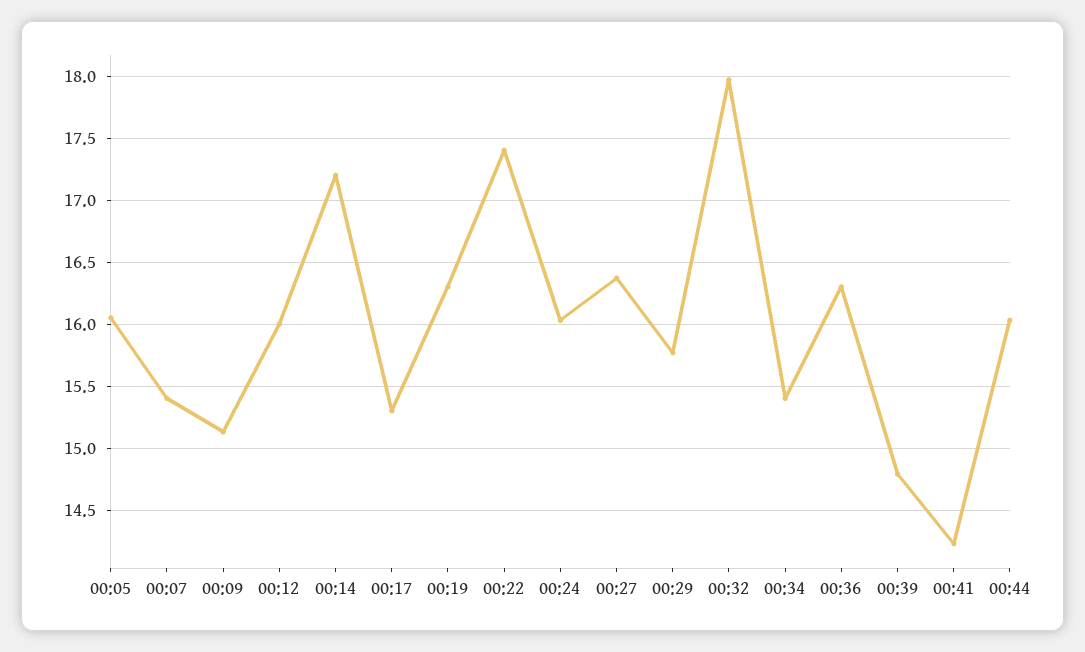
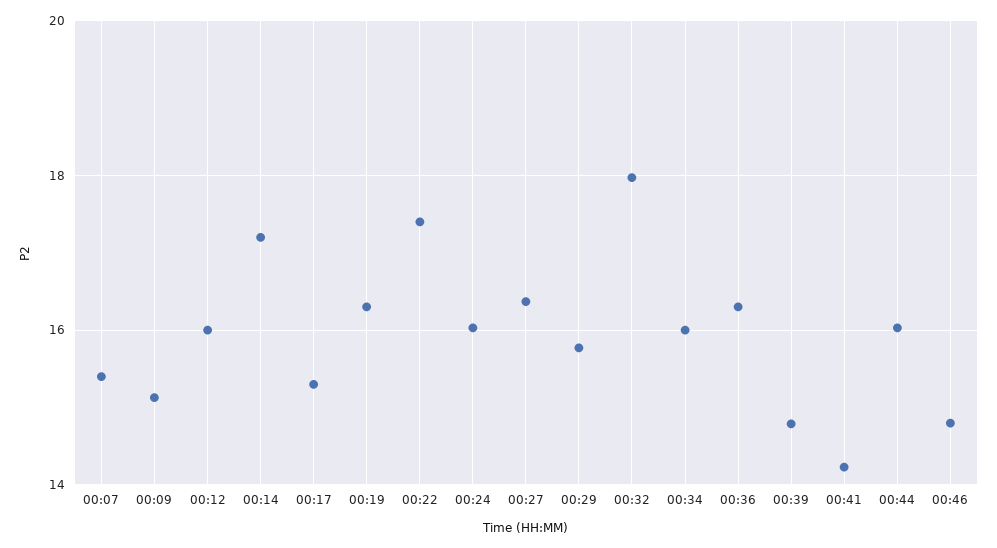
00:05: 16.05 -> none
00:34: 15.4 -> 16
00:46: none -> 14.8

